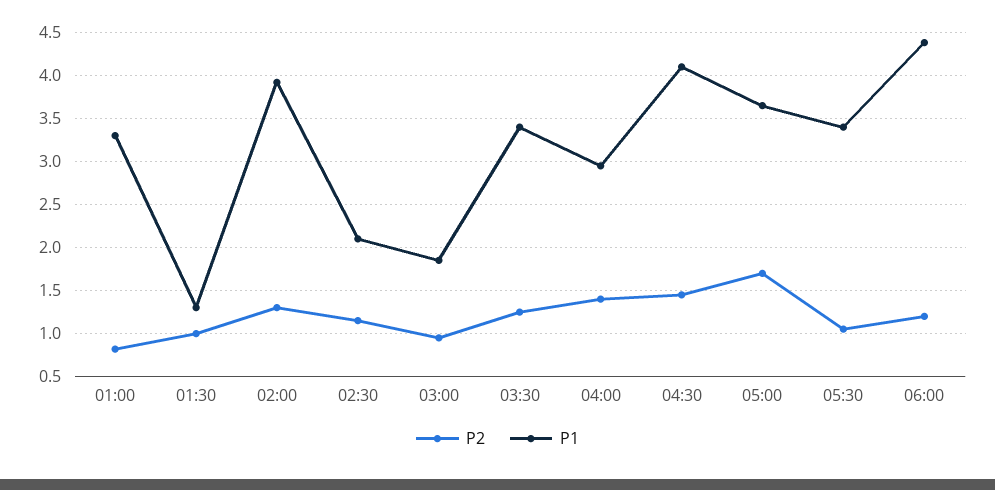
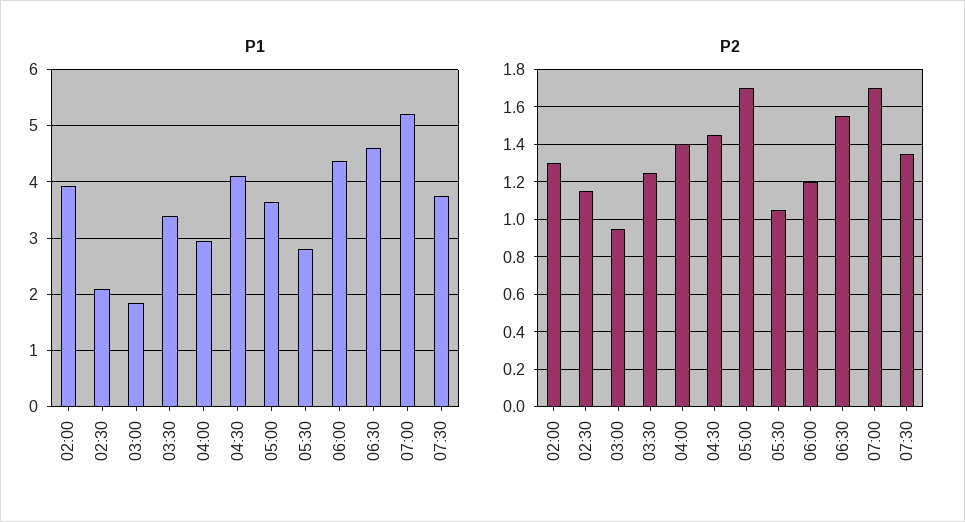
P2, 01:00: 0.8 -> none
P1, 01:00: 3.3 -> none
P2, 01:30: 1 -> none
P1, 01:30: 1.3 -> none
P1, 05:30: 3.4 -> 2.8
P1, 06:30: none -> 4.6
P1, 07:00: none -> 5.2
P1, 07:30: none -> 3.8
P2, 06:30: none -> 1.55
P2, 07:00: none -> 1.7
P2, 07:30: none -> 1.35

